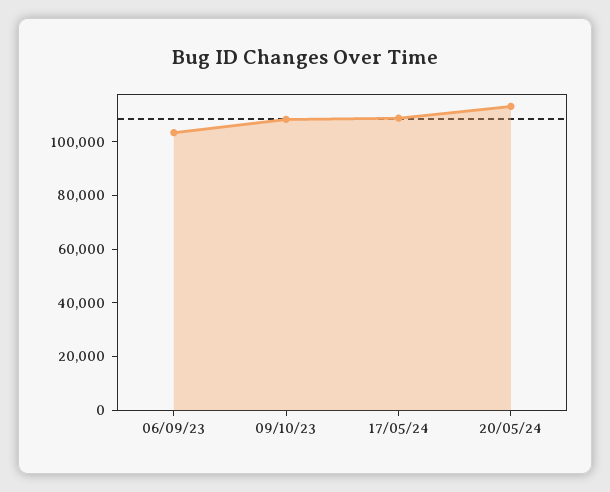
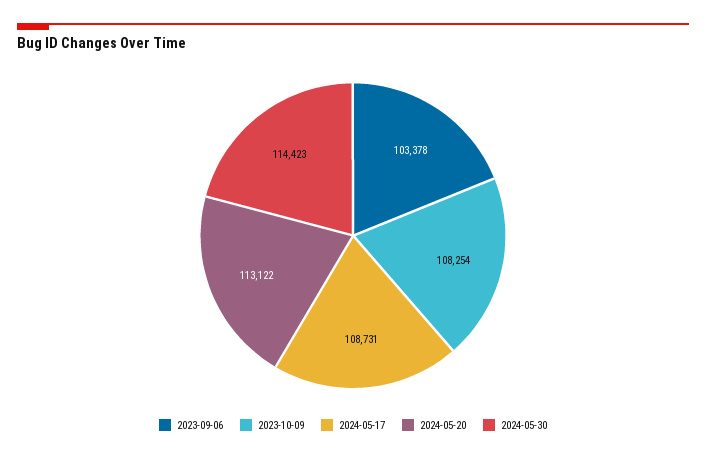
2024-05-30: none -> 114423

